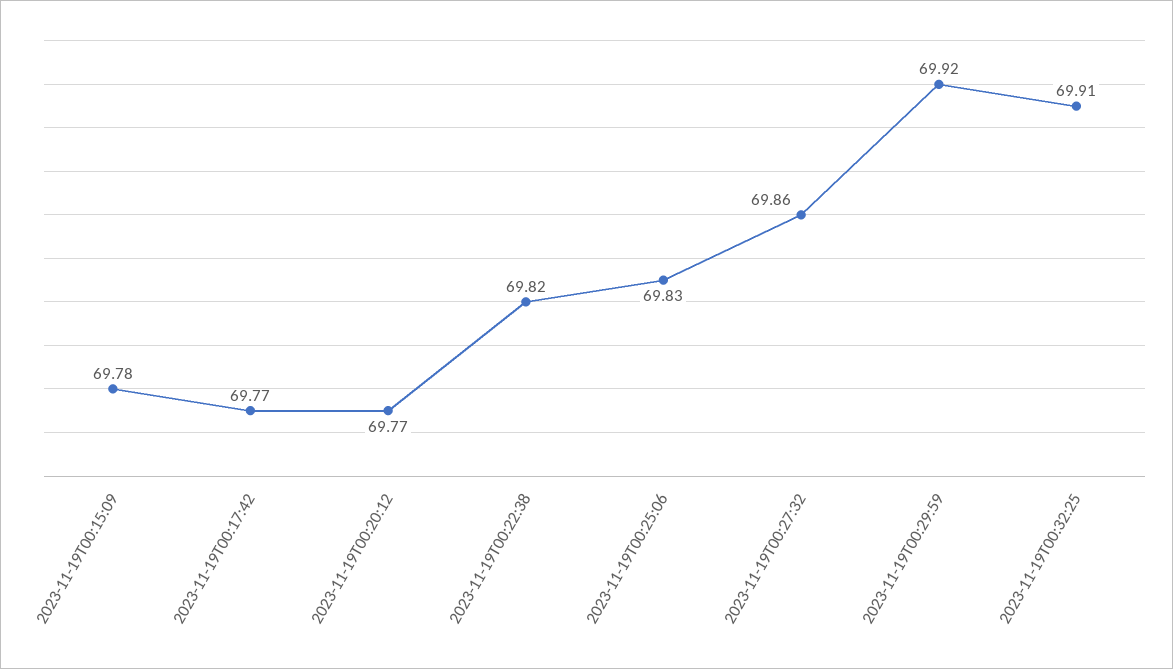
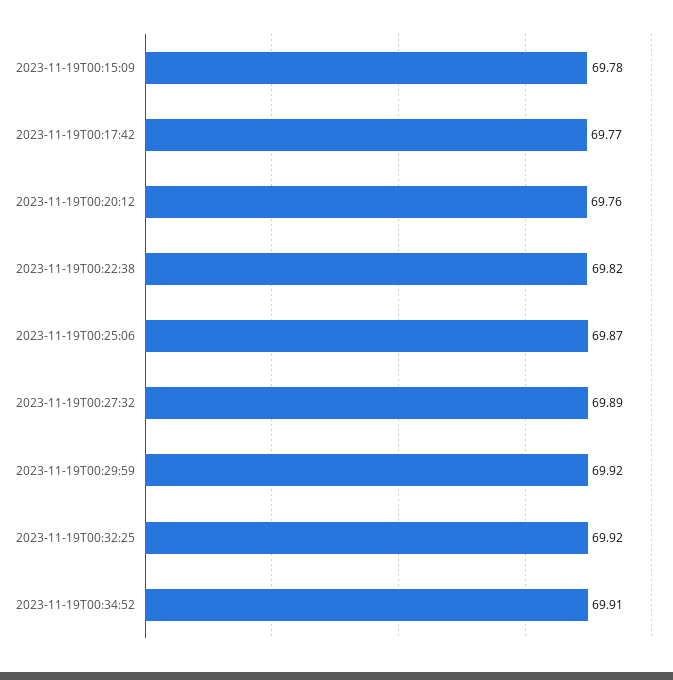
2023-11-19T00:20:12: 69.77 -> 69.76
2023-11-19T00:25:06: 69.83 -> 69.87
2023-11-19T00:27:32: 69.86 -> 69.89
2023-11-19T00:32:25: 69.91 -> 69.92
2023-11-19T00:34:52: none -> 69.91

